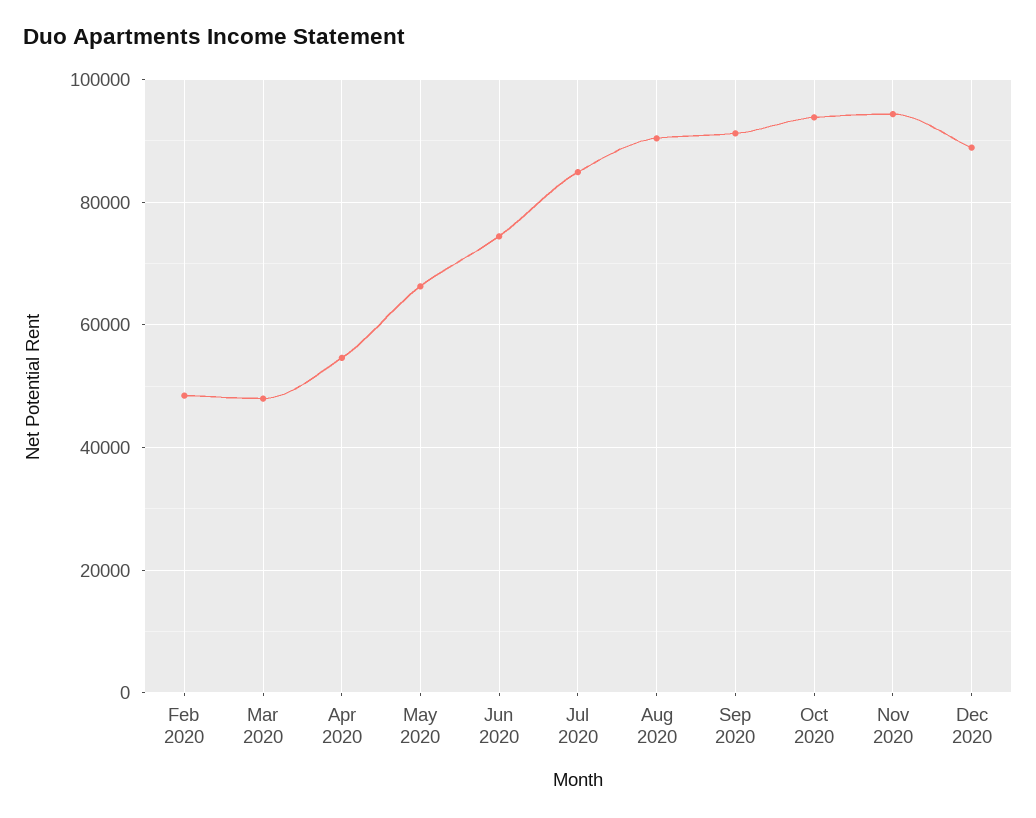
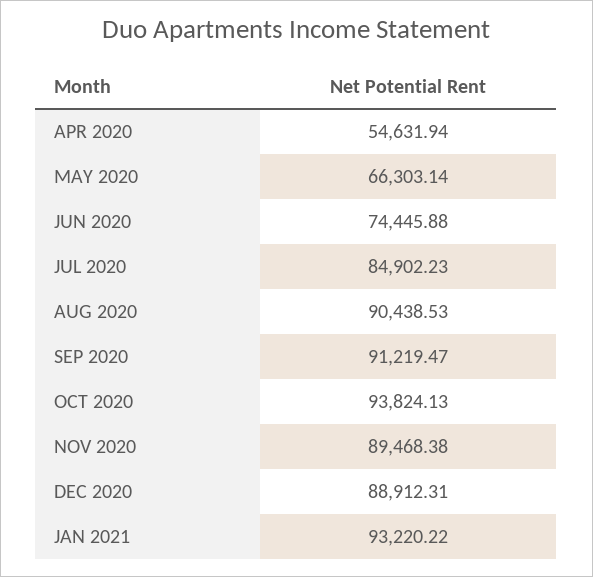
Feb 2020: 48000 -> none
Mar 2020: 48000 -> none
Nov 2020: 94000 -> 89468.38
JAN 2021: none -> 93220.22

